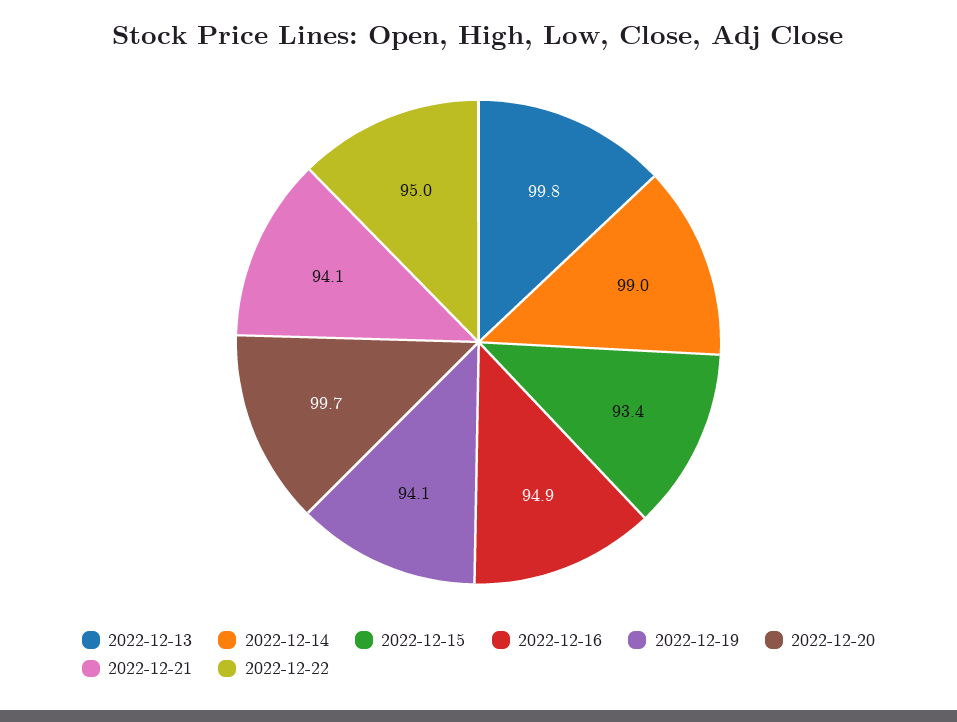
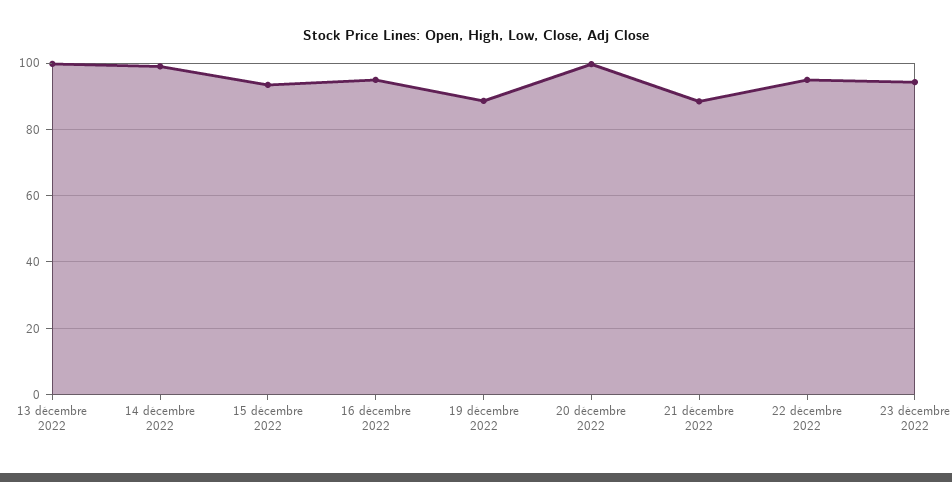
2022-12-19: 94.1 -> 88
2022-12-21: 94.1 -> 88
23 décembre 2022: none -> 94

